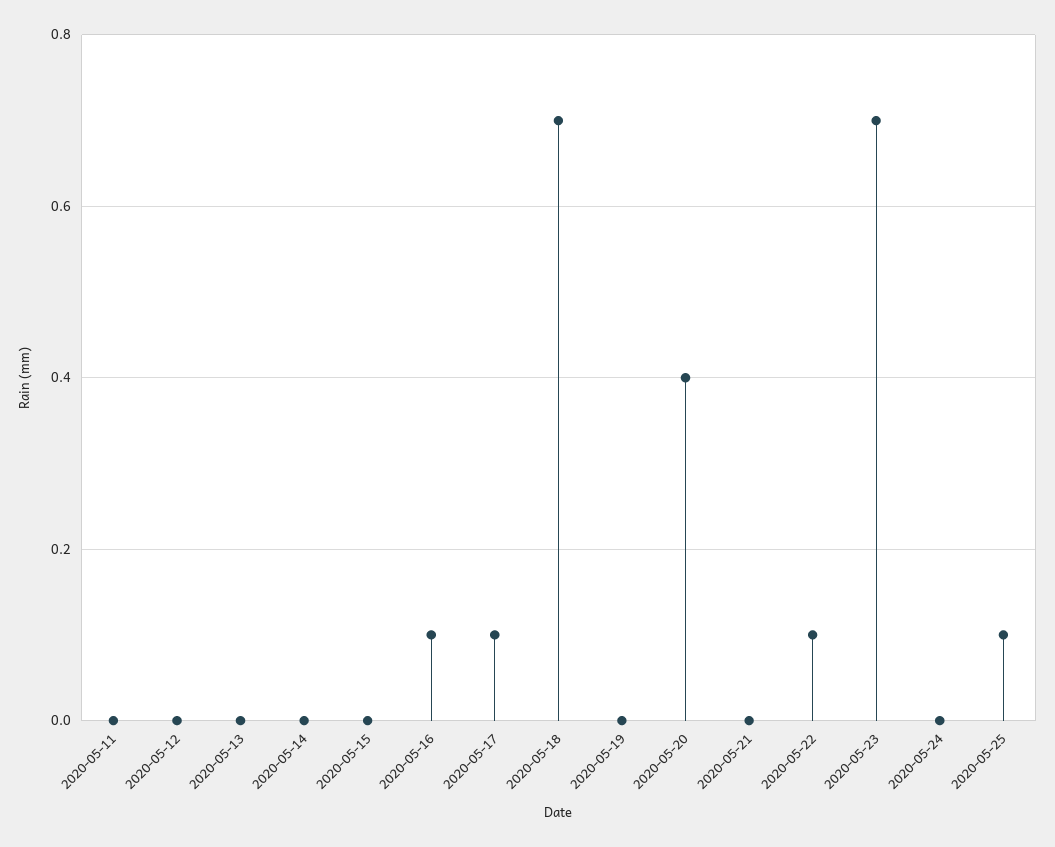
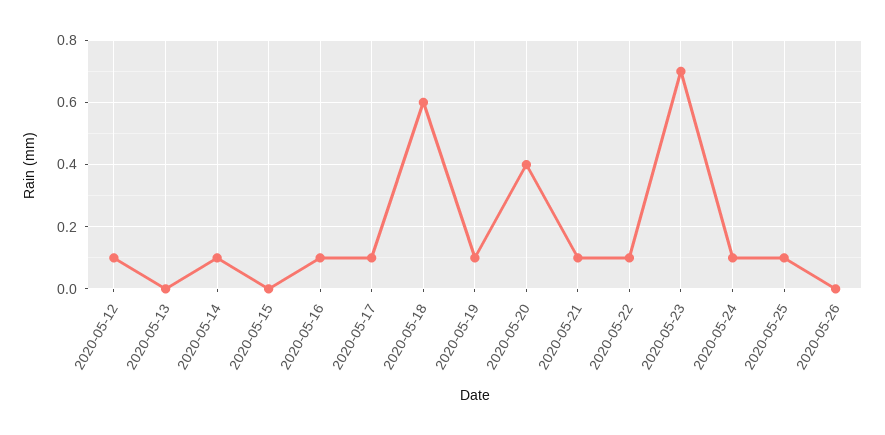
2020-05-11: 0 -> none
2020-05-12: 0 -> 0.1
2020-05-14: 0 -> 0.1
2020-05-18: 0.7 -> 0.6
2020-05-19: 0 -> 0.1
2020-05-21: 0 -> 0.1
2020-05-24: 0 -> 0.1
2020-05-26: none -> 0

